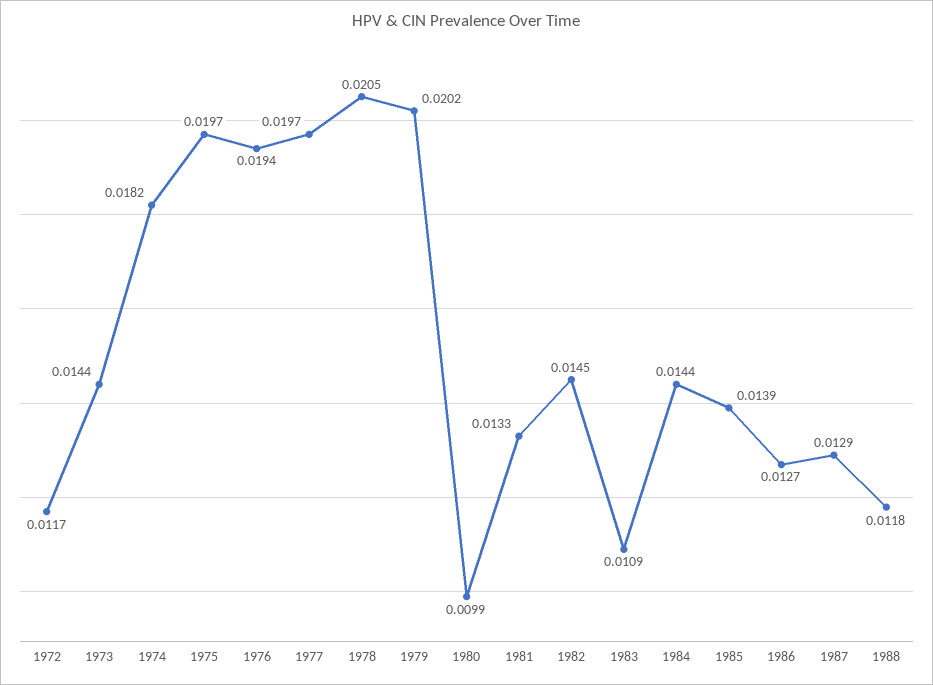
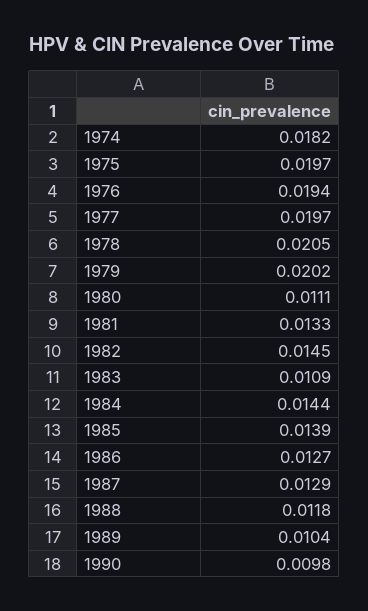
1972: 0.0117 -> none
1973: 0.0144 -> none
1980: 0.0099 -> 0.0111
1989: none -> 0.0104
1990: none -> 0.0098

